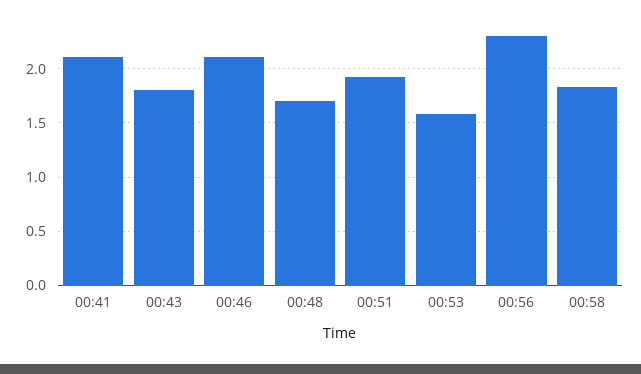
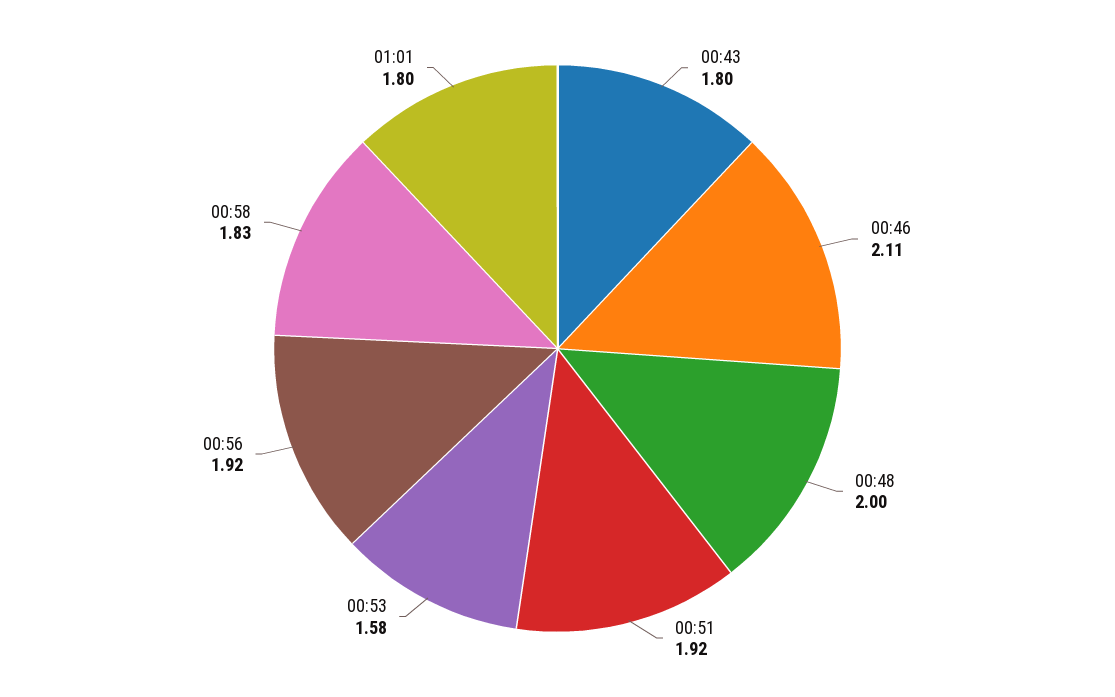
00:41: 2.1 -> none
00:48: 1.7 -> 2
00:56: 2.3 -> 1.92
01:01: none -> 1.8

